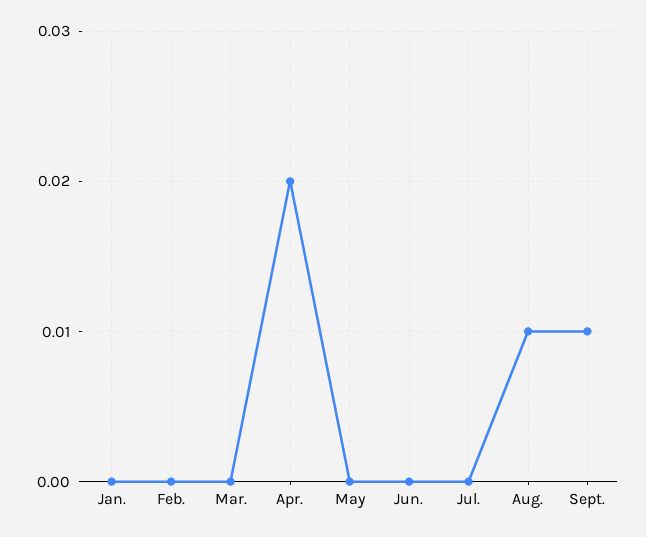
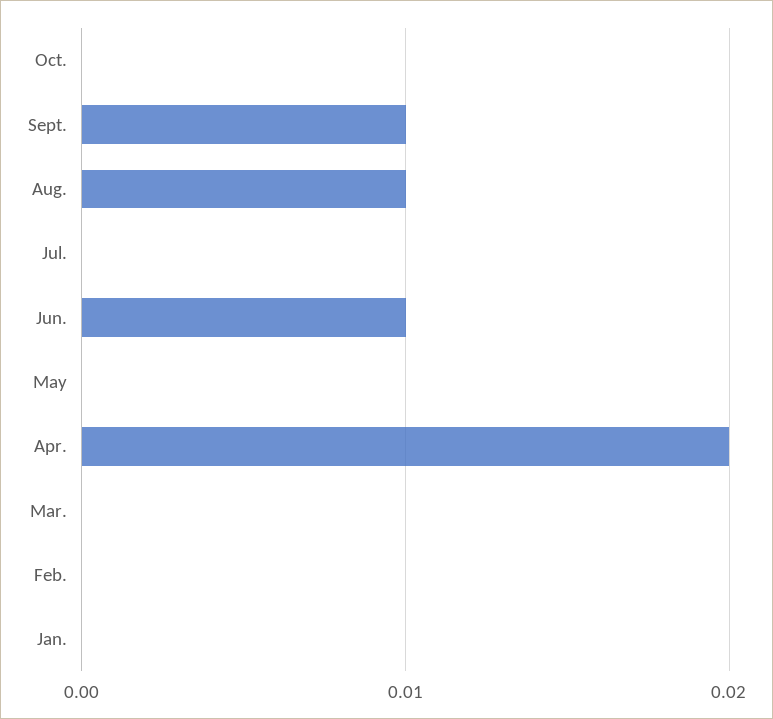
Jun.: 0 -> 0.01
Oct.: none -> 0

